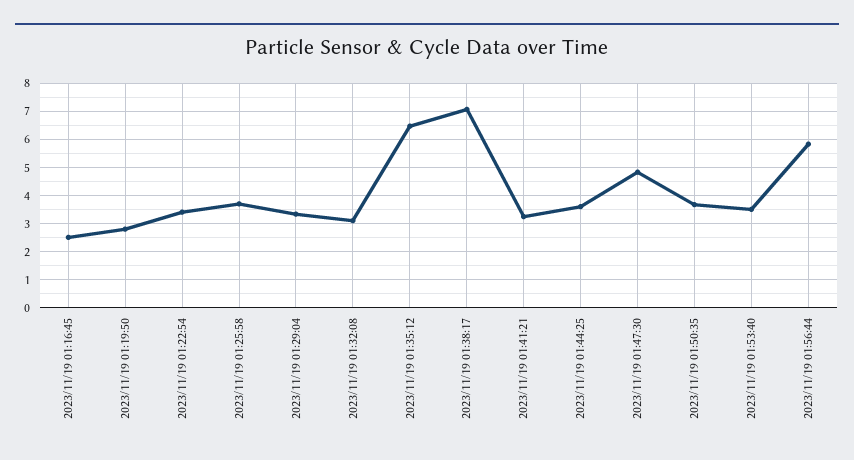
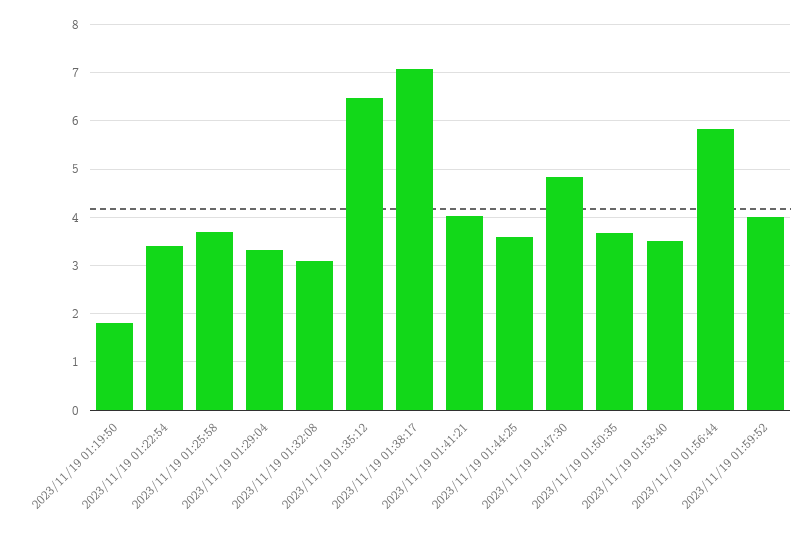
2023/11/19 01:16:45: 2.5 -> none
2023/11/19 01:19:50: 2.75 -> 1.8
2023/11/19 01:41:21: 3.25 -> 4
2023/11/19 01:59:52: none -> 4

